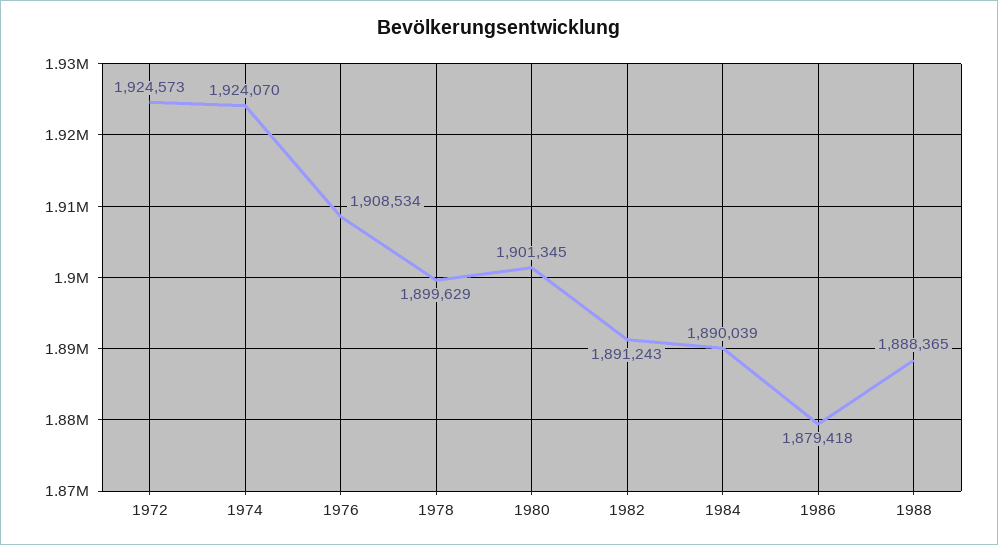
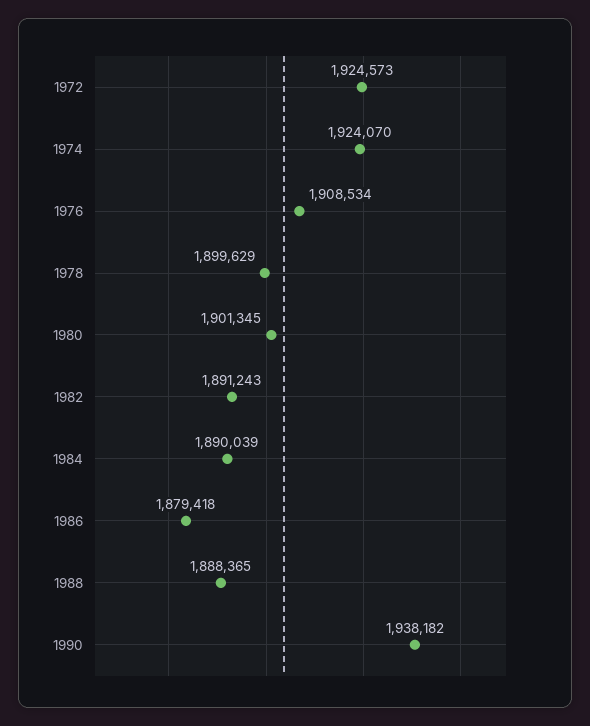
1990: none -> 1938182

